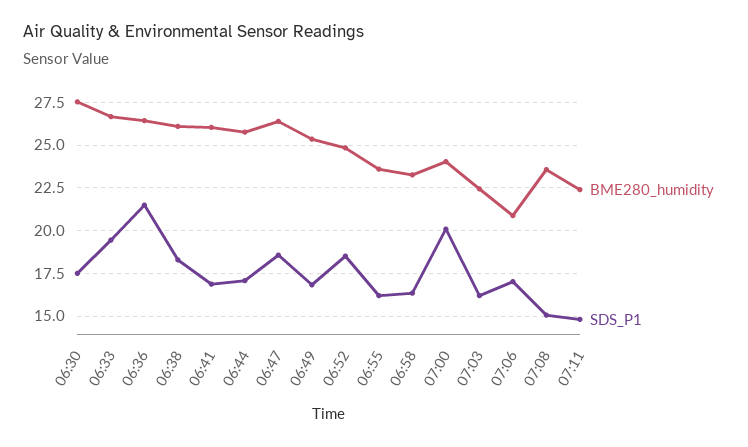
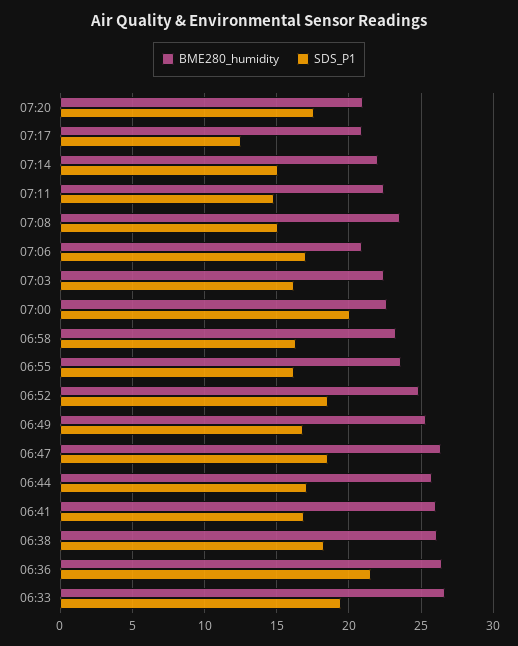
BME280_humidity, 06:30: 27.5 -> none
SDS_P1, 06:30: 17.5 -> none
BME280_humidity, 07:00: 24 -> 22.5
BME280_humidity, 07:20: none -> 21
SDS_P1, 07:20: none -> 17.5
BME280_humidity, 07:17: none -> 21
SDS_P1, 07:17: none -> 12.5
BME280_humidity, 07:14: none -> 22
SDS_P1, 07:14: none -> 15

